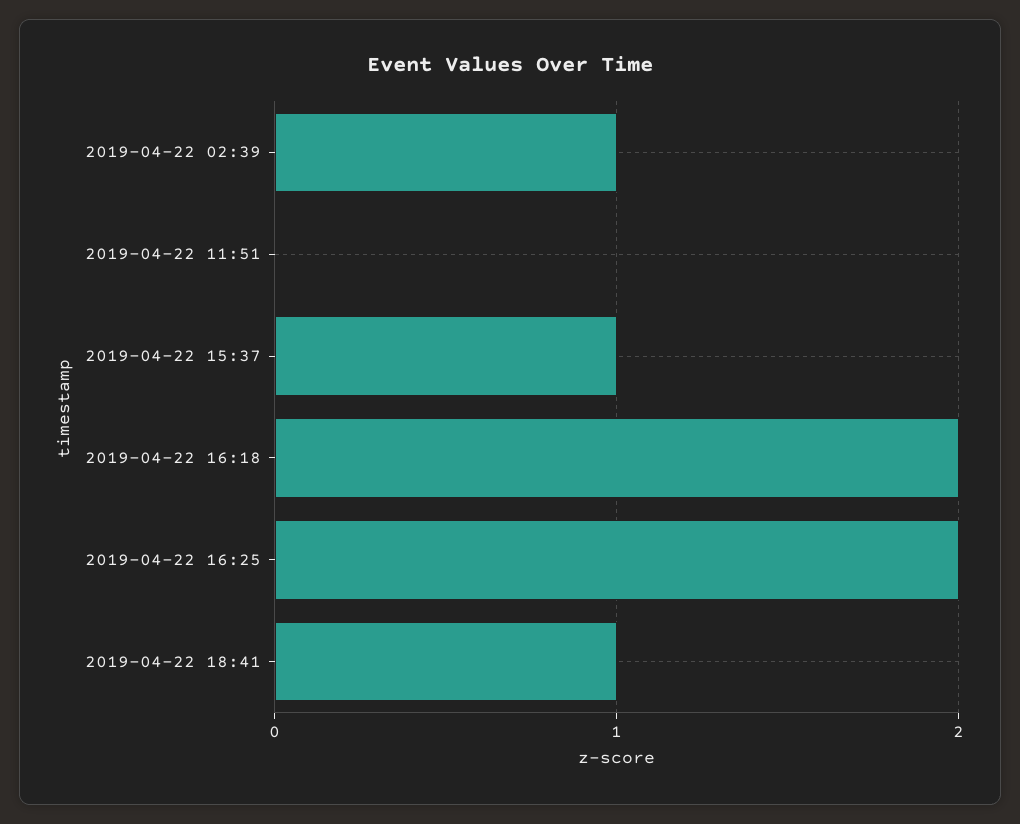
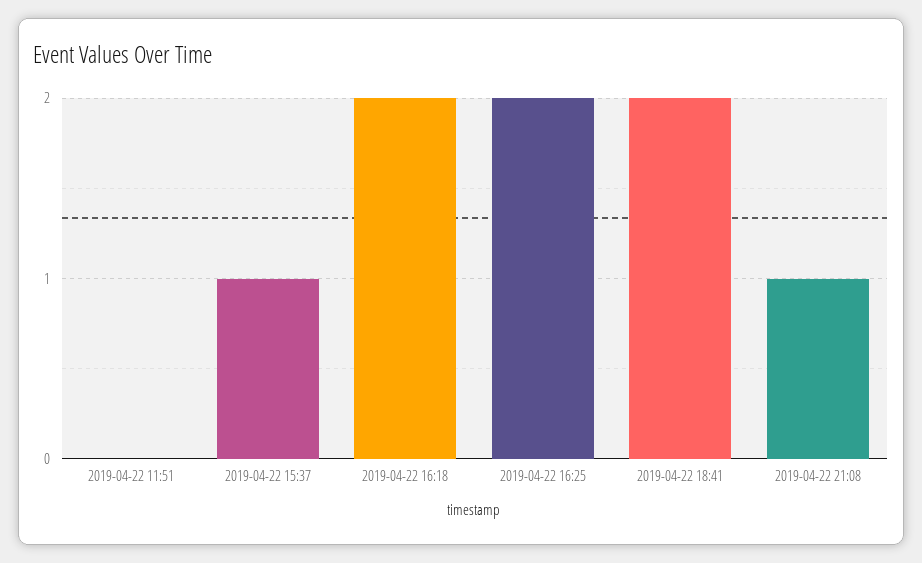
2019-04-22 02:39: 1 -> none
2019-04-22 18:41: 1 -> 2
2019-04-22 21:08: none -> 1

